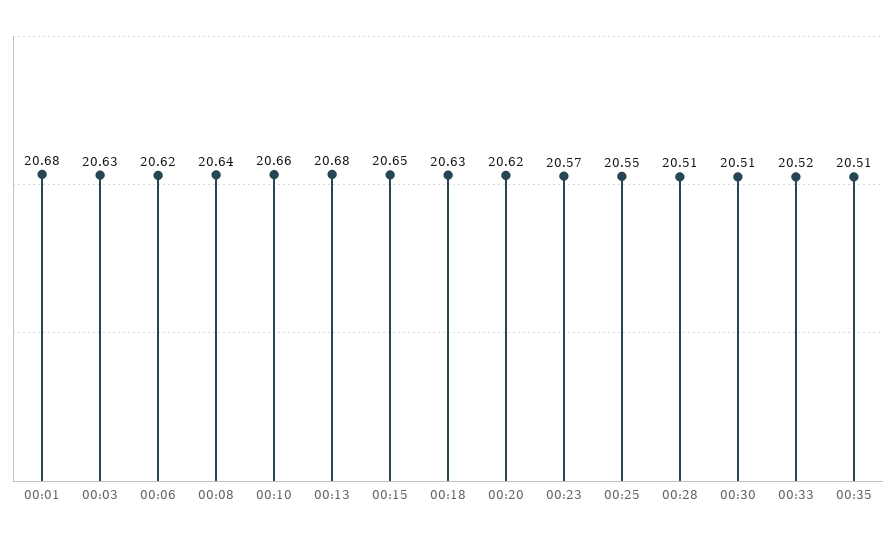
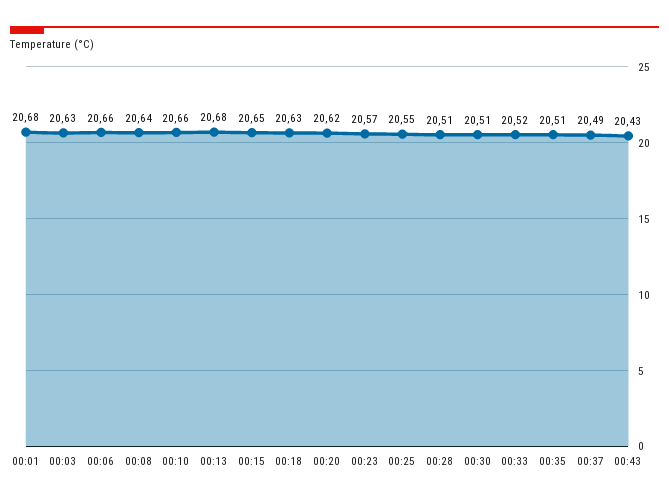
00:06: 20.62 -> 20.66
00:37: none -> 20.49
00:43: none -> 20.43

